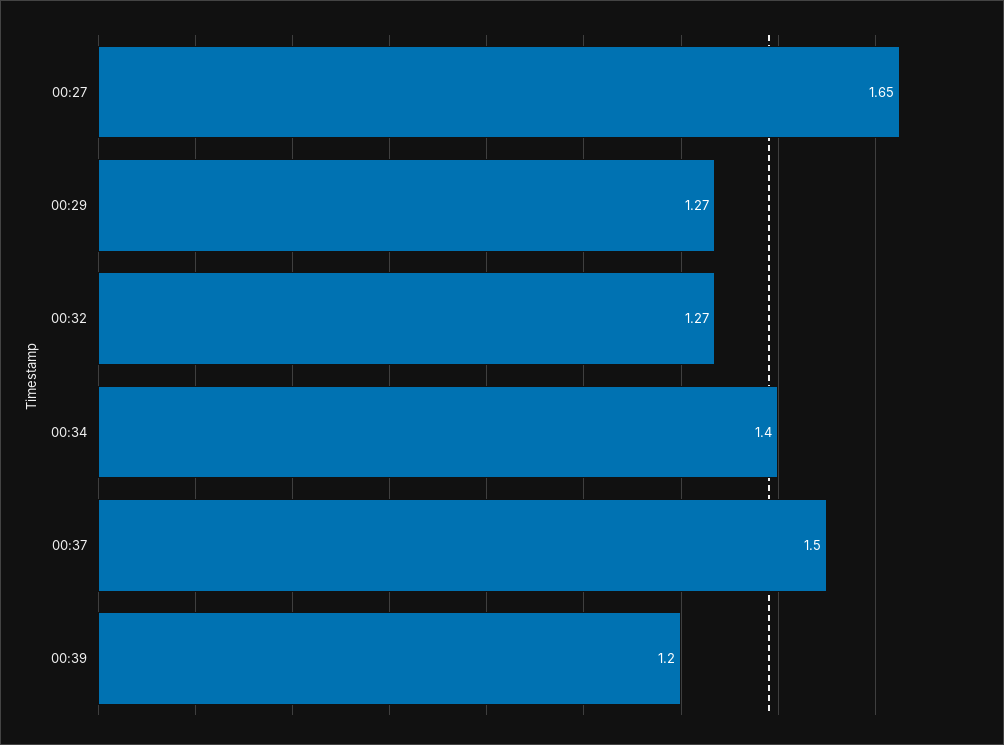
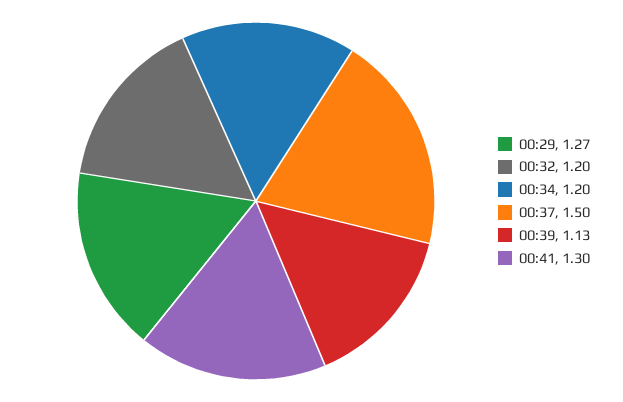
00:27: 1.65 -> none
00:32: 1.27 -> 1.2
00:34: 1.4 -> 1.2
00:39: 1.2 -> 1.13
00:41: none -> 1.3

